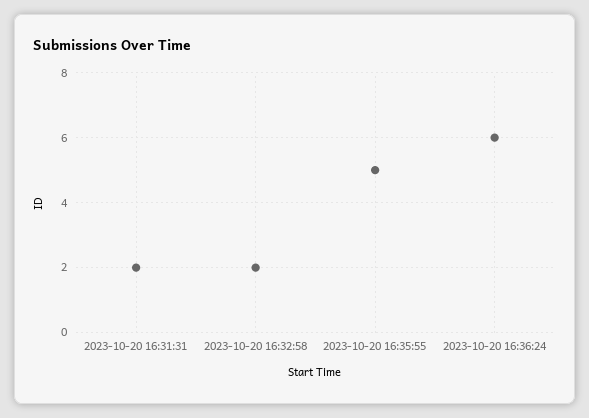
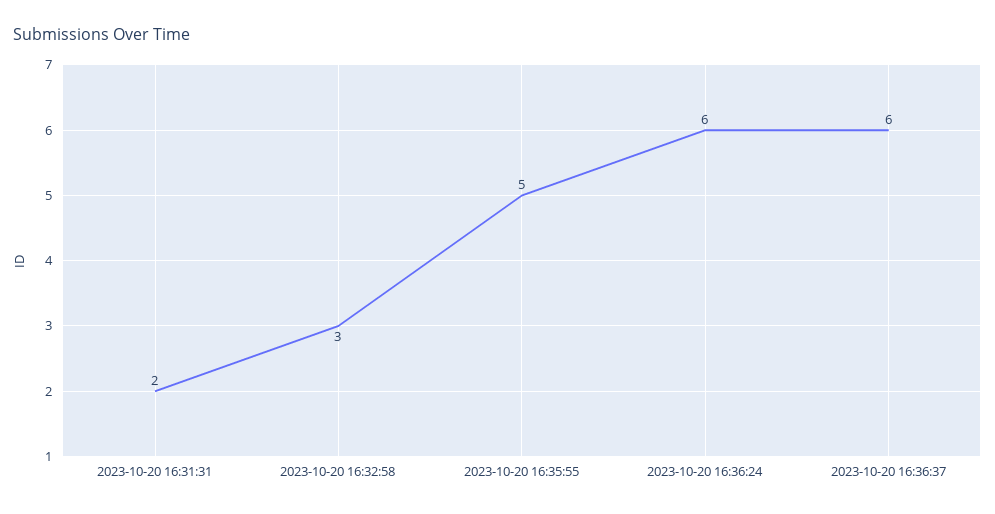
2023-10-20 16:32:58: 2 -> 3
2023-10-20 16:36:37: none -> 6

